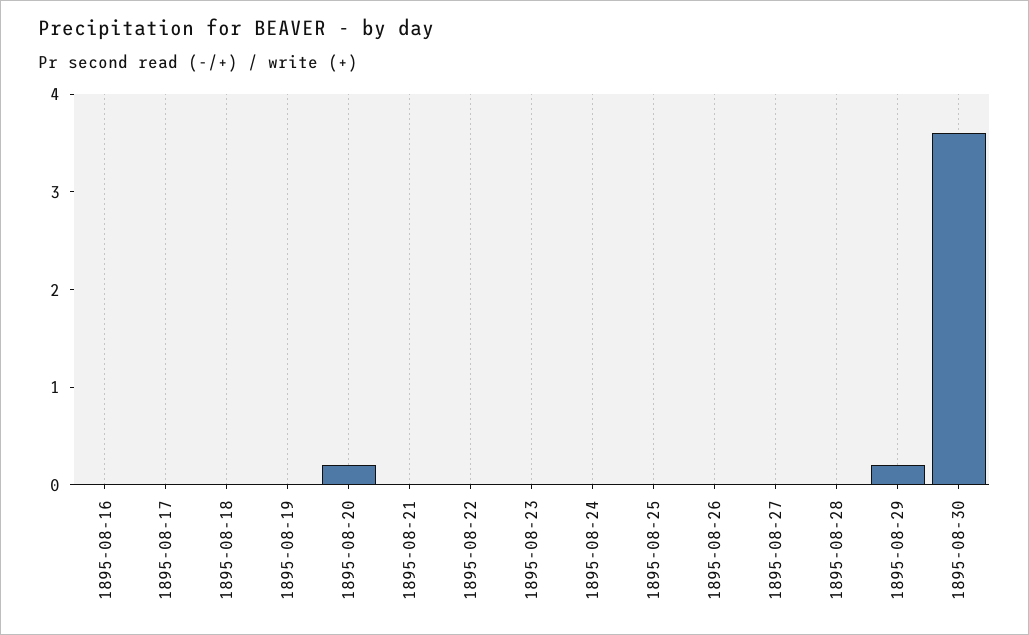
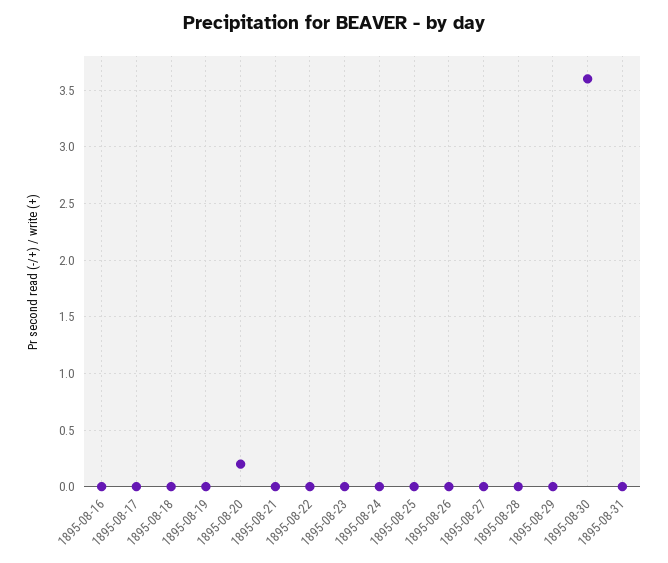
1895-08-29: 0.2 -> 0
1895-08-31: none -> 0

